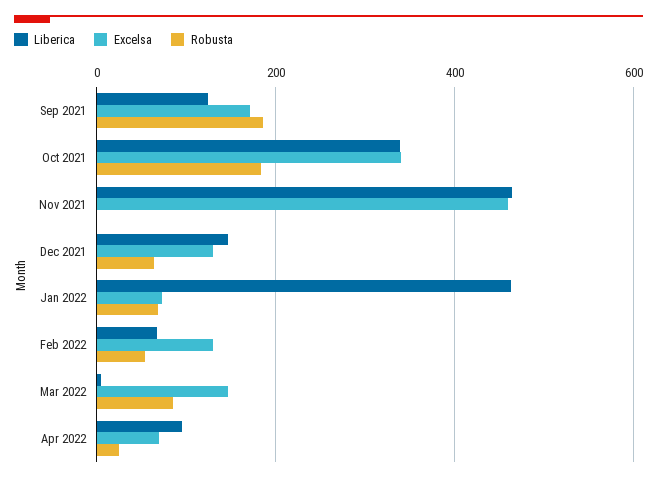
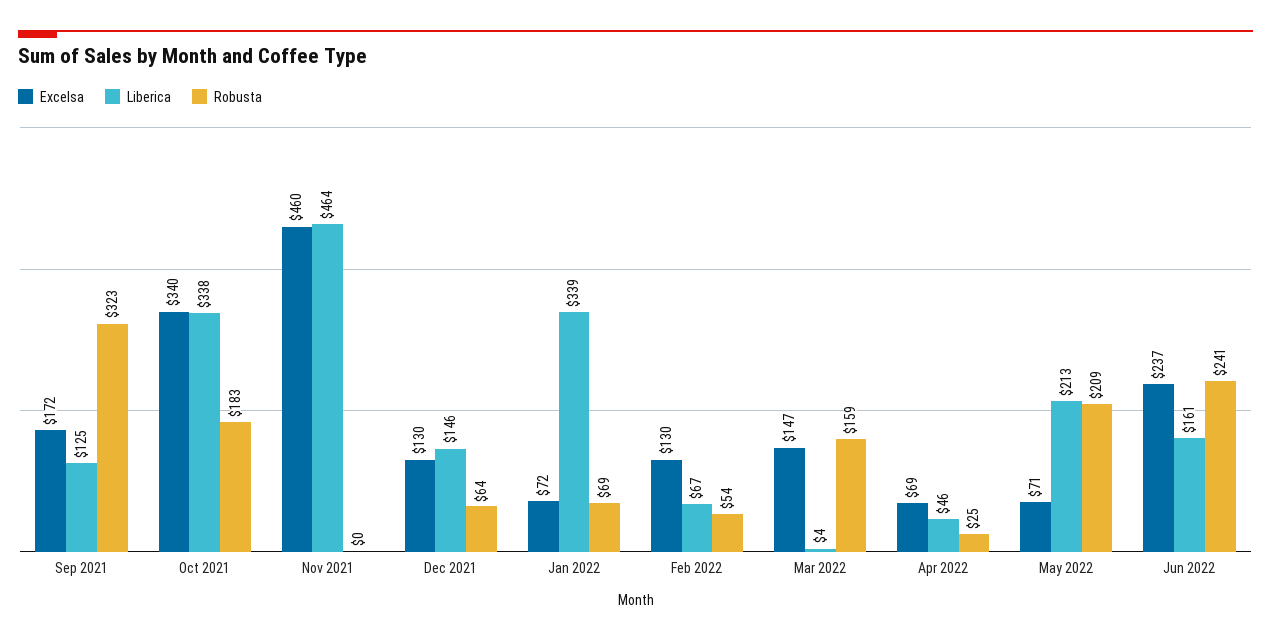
Robusta, Sep 2021: 180 -> 323
Liberica, Jan 2022: 460 -> 339
Robusta, Mar 2022: 80 -> 159
Liberica, Apr 2022: 100 -> 46
Excelsa, May 2022: none -> 71
Liberica, May 2022: none -> 213
Robusta, May 2022: none -> 209
Excelsa, Jun 2022: none -> 237
Liberica, Jun 2022: none -> 161
Robusta, Jun 2022: none -> 241

